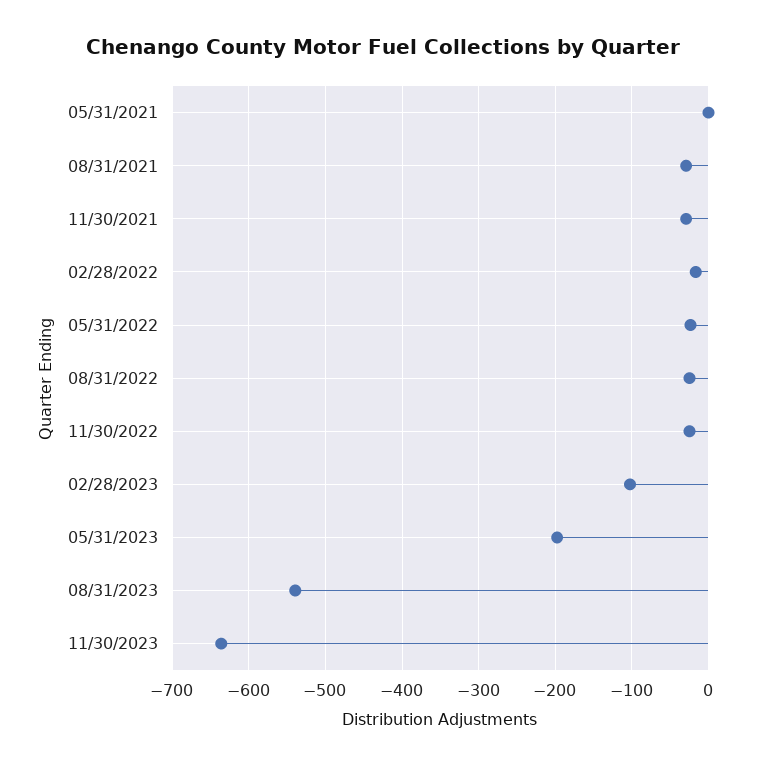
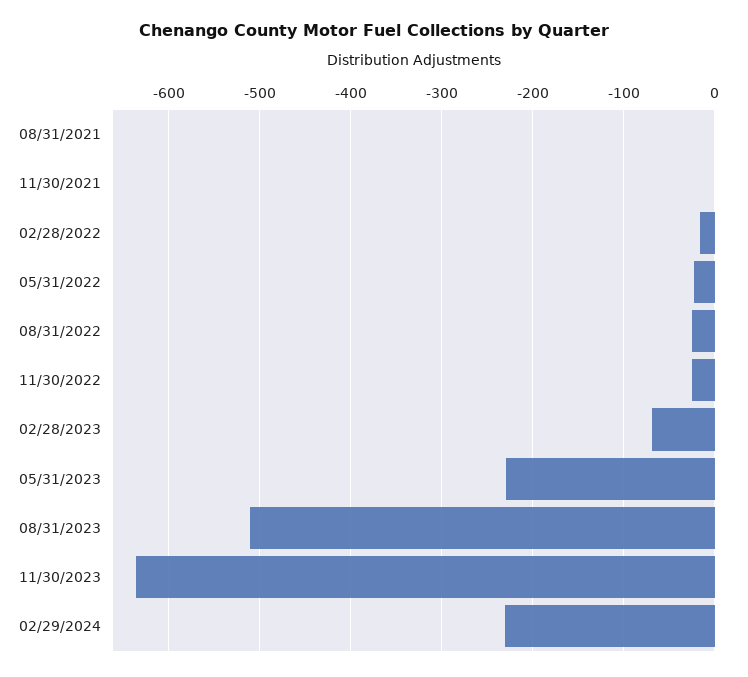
05/31/2021: 0 -> none
08/31/2021: -30 -> 0
11/30/2021: -30 -> 0
02/28/2023: -100 -> -70
05/31/2023: -200 -> -230
08/31/2023: -540 -> -510
02/29/2024: none -> -230

